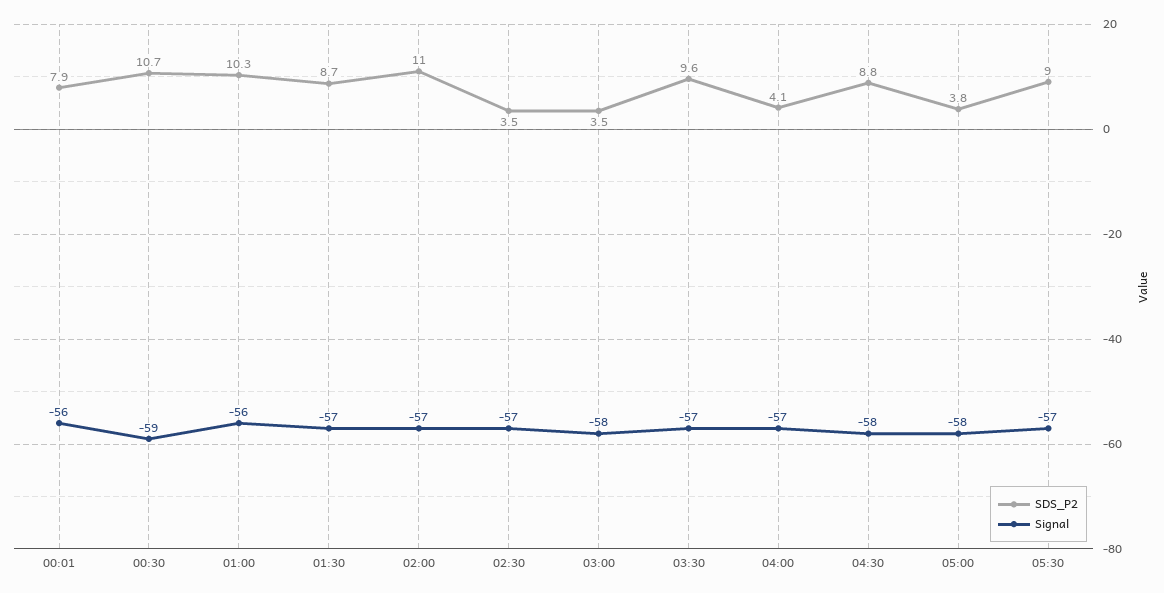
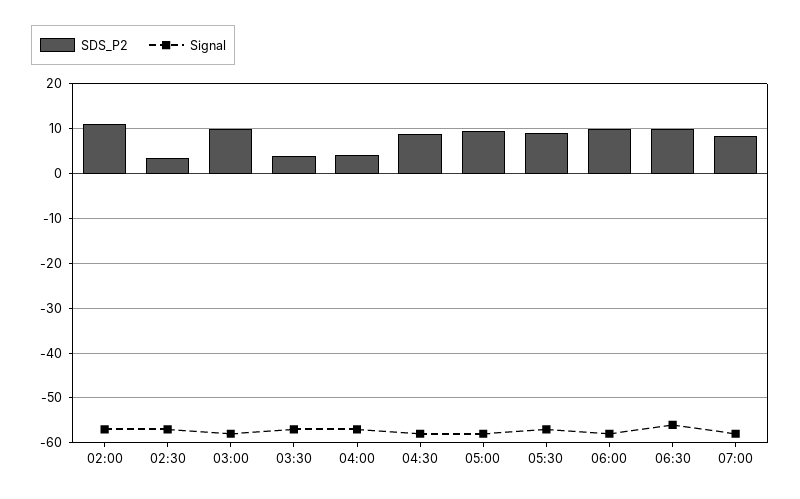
SDS_P2, 00:01: 7.9 -> none
Signal, 00:01: -56 -> none
SDS_P2, 00:30: 10.7 -> none
Signal, 00:30: -59 -> none
SDS_P2, 01:00: 10.3 -> none
Signal, 01:00: -56 -> none
SDS_P2, 01:30: 8.7 -> none
Signal, 01:30: -57 -> none
SDS_P2, 03:00: 3.5 -> 10
SDS_P2, 03:30: 9.6 -> 4
SDS_P2, 05:00: 3.8 -> 10
SDS_P2, 06:00: none -> 10
Signal, 06:00: none -> -58
SDS_P2, 06:30: none -> 10
Signal, 06:30: none -> -56
SDS_P2, 07:00: none -> 8
Signal, 07:00: none -> -58

